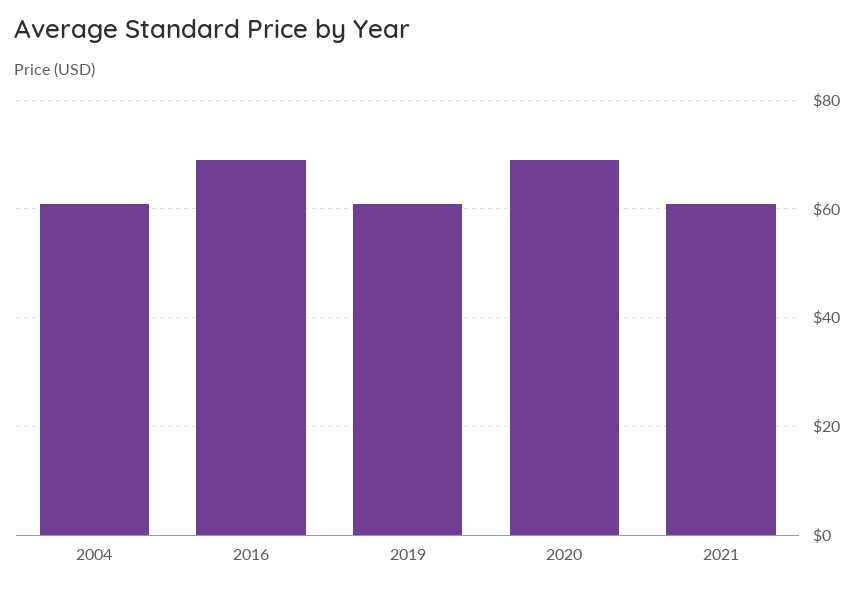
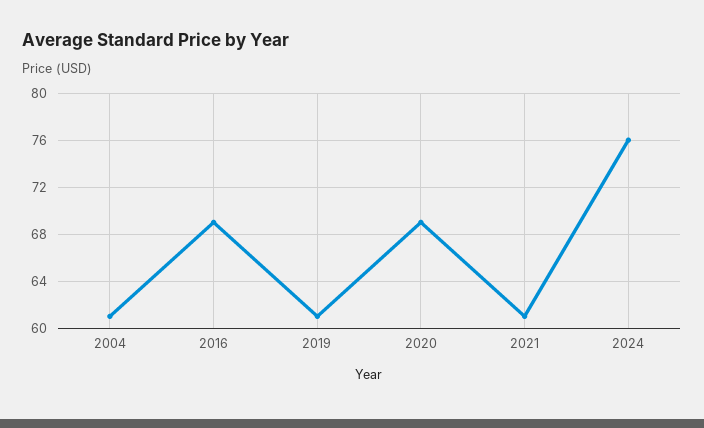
2024: none -> 76

